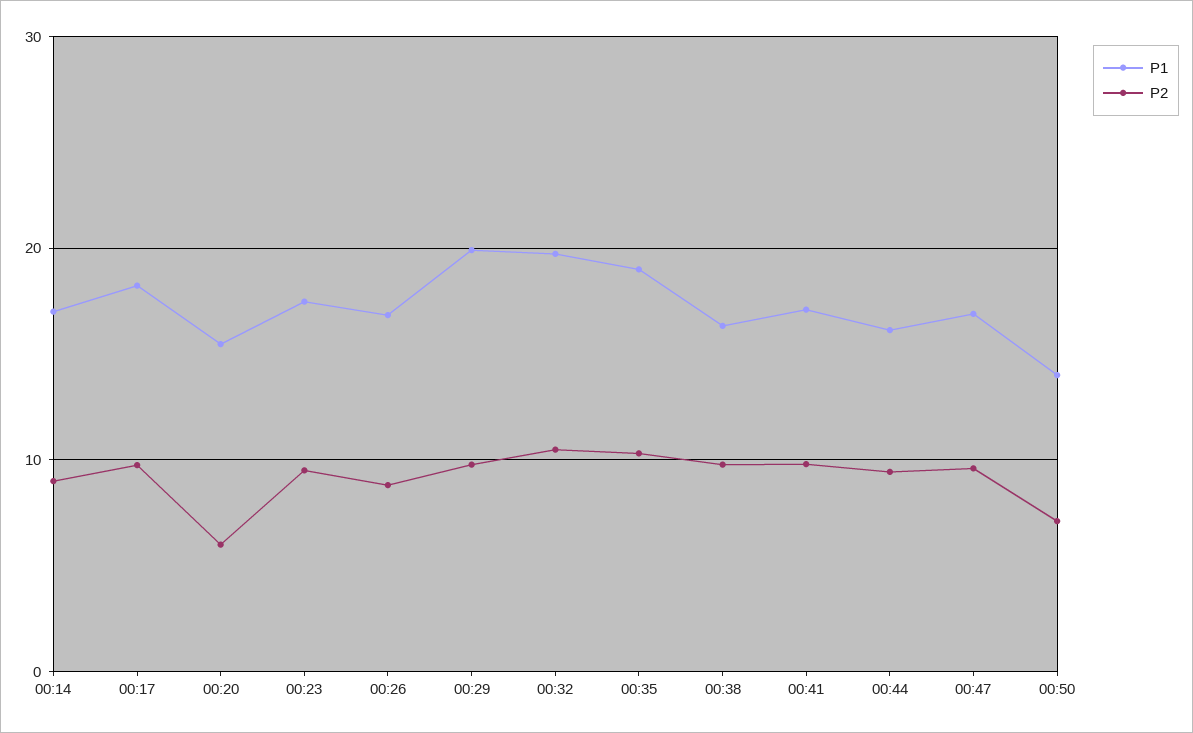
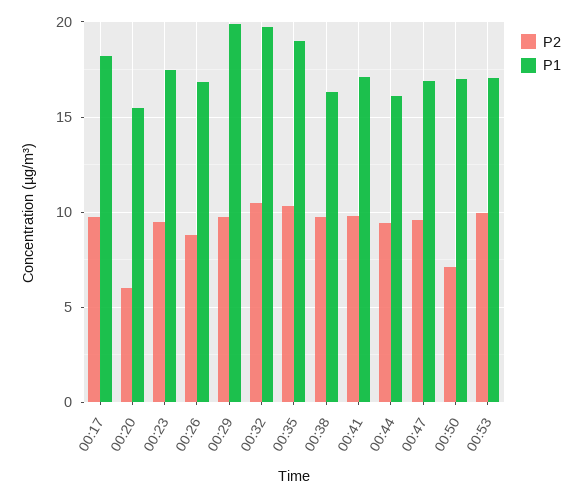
P1, 00:14: 17 -> none
P2, 00:14: 9 -> none
P1, 00:50: 14 -> 17
P2, 00:53: none -> 10
P1, 00:53: none -> 17

